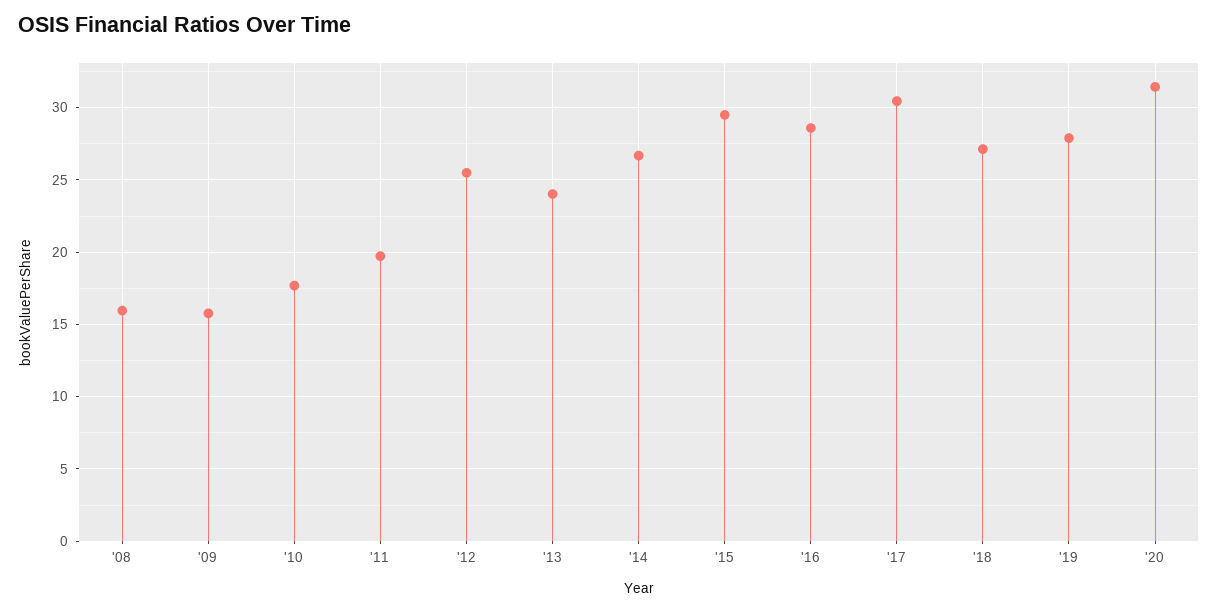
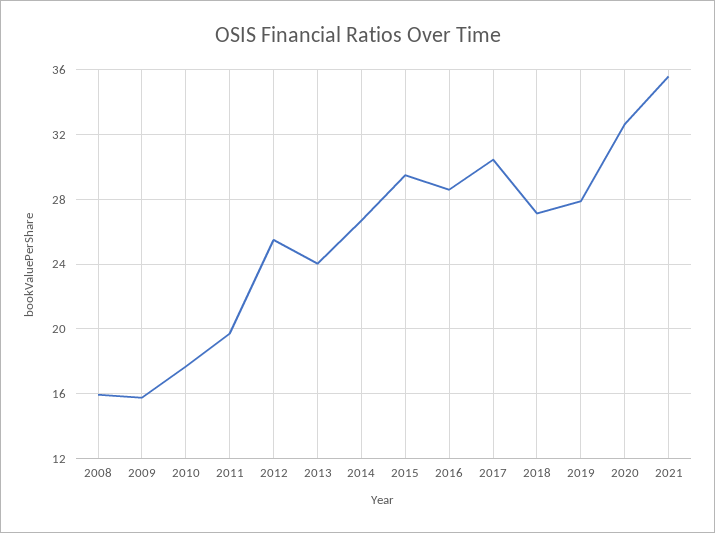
'20: 31.5 -> 32.5
2021: none -> 35.5

